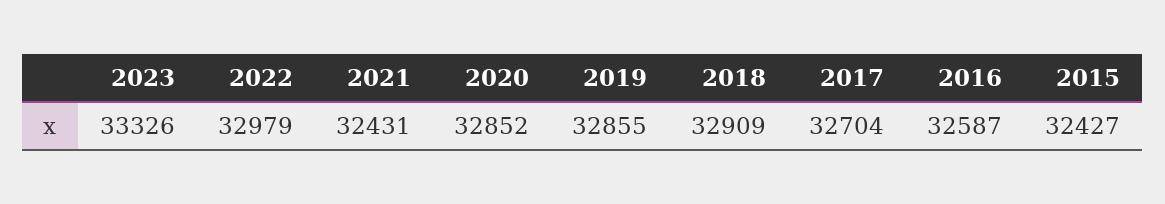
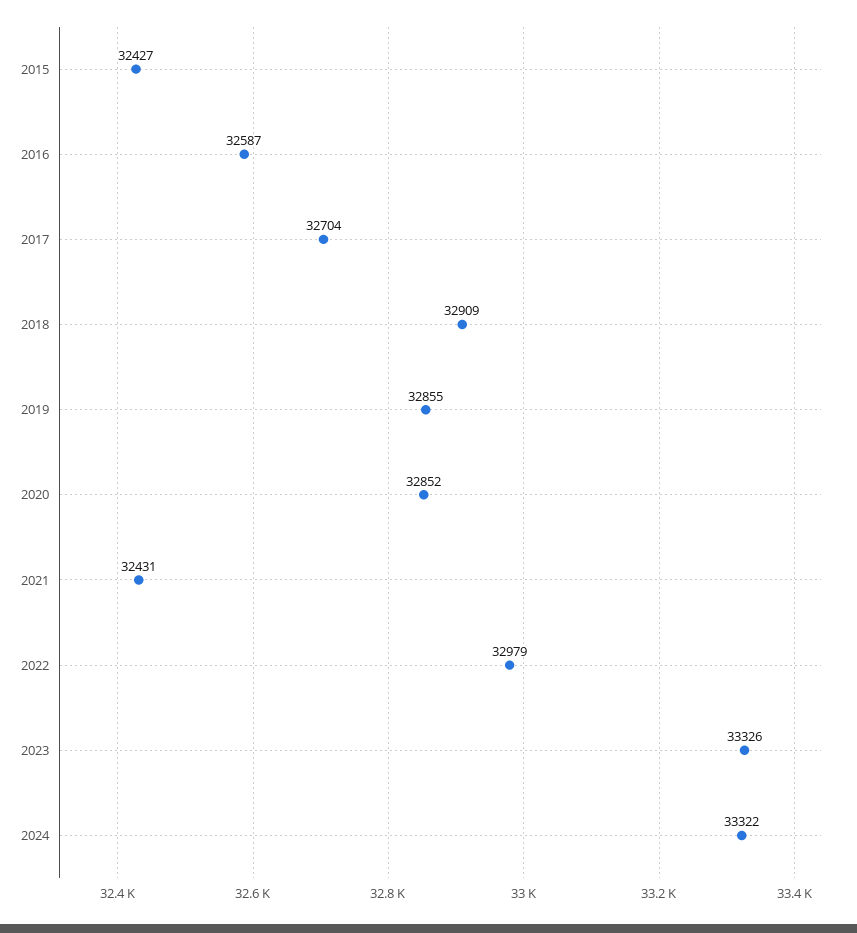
2024: none -> 33322

